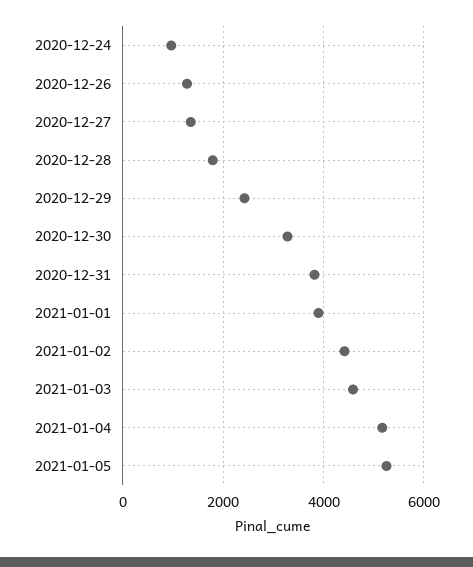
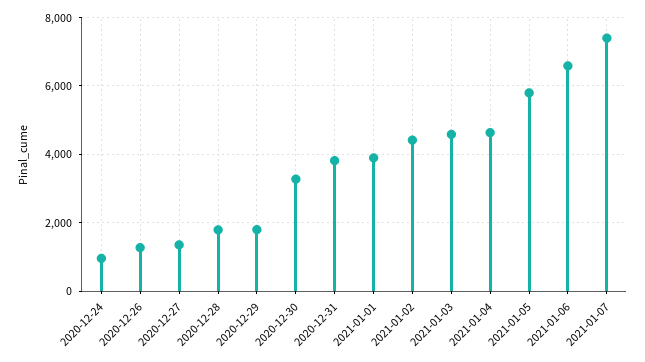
2020-12-29: 2400 -> 1800
2021-01-04: 5200 -> 4600
2021-01-05: 5200 -> 5800
2021-01-06: none -> 6600
2021-01-07: none -> 7400

